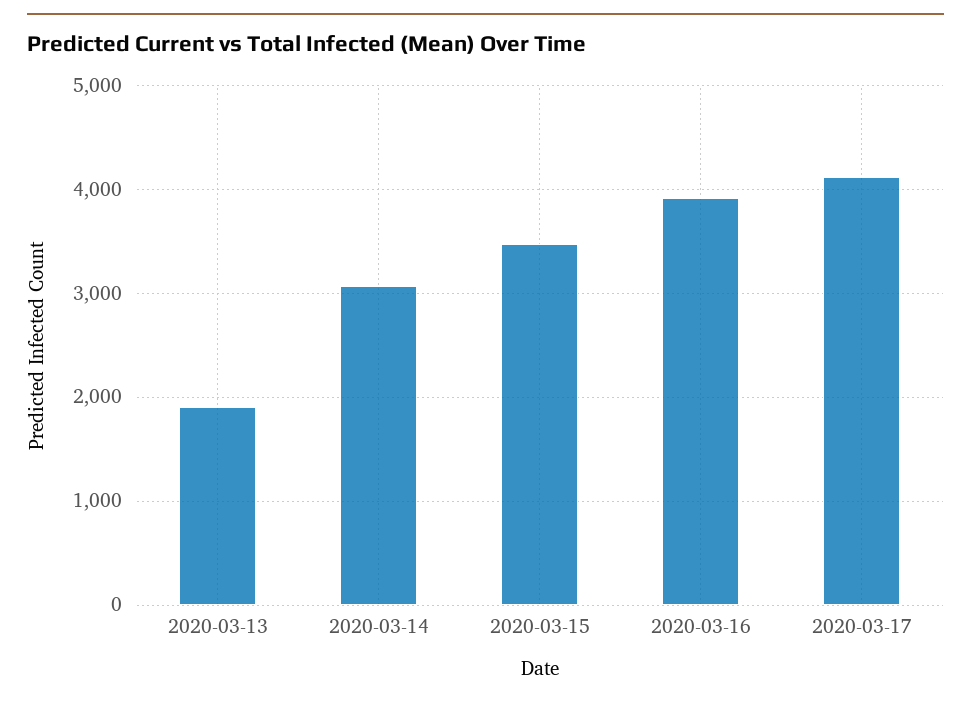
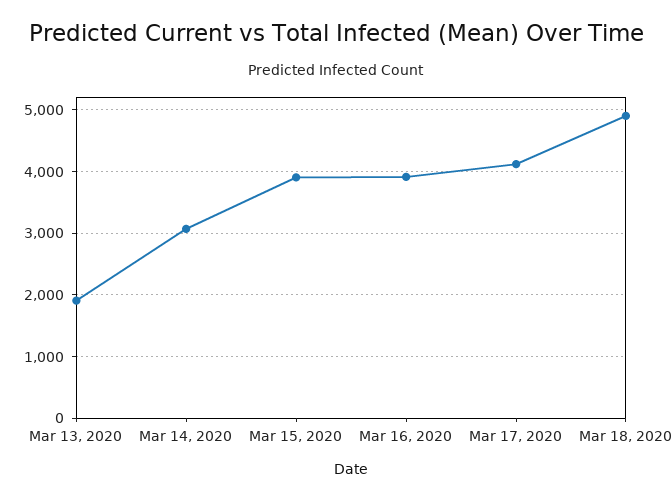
2020-03-15: 3500 -> 3900
Mar 18, 2020: none -> 4900

